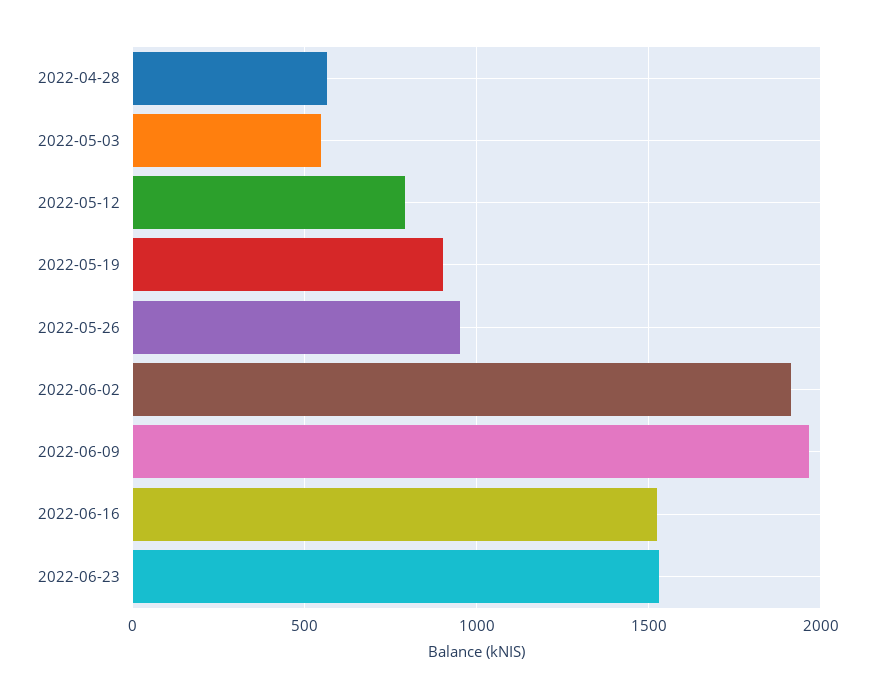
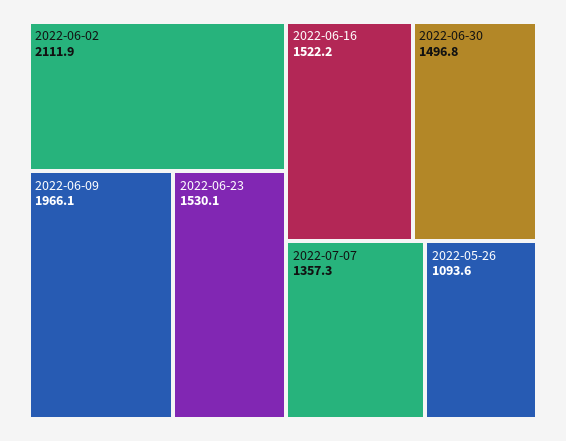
2022-04-28: 550 -> none
2022-05-03: 550 -> none
2022-05-12: 800 -> none
2022-05-19: 900 -> none
2022-05-26: 950 -> 1093.6
2022-06-02: 1900 -> 2111.9
2022-06-30: none -> 1496.8
2022-07-07: none -> 1357.3

